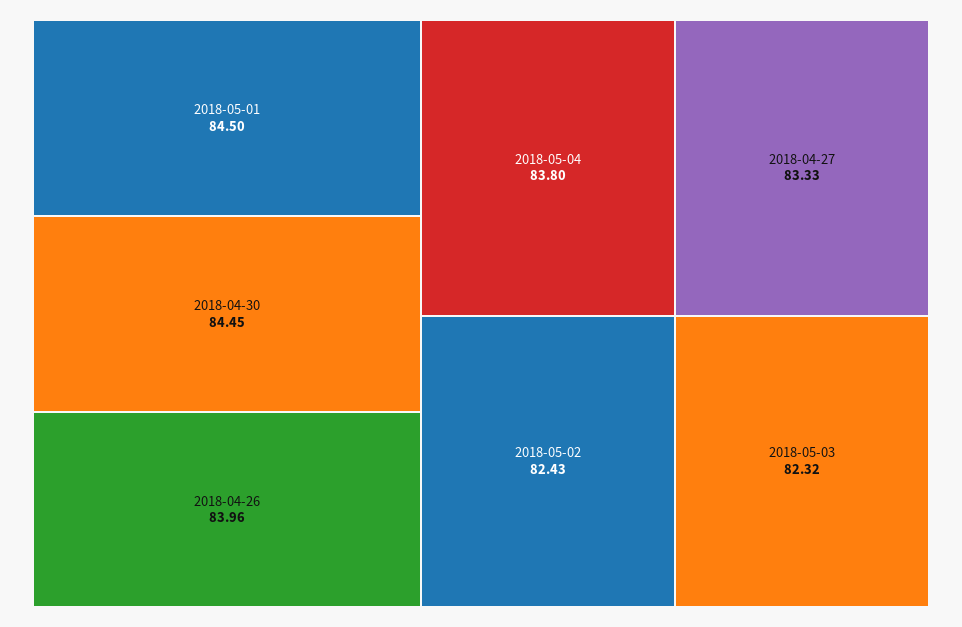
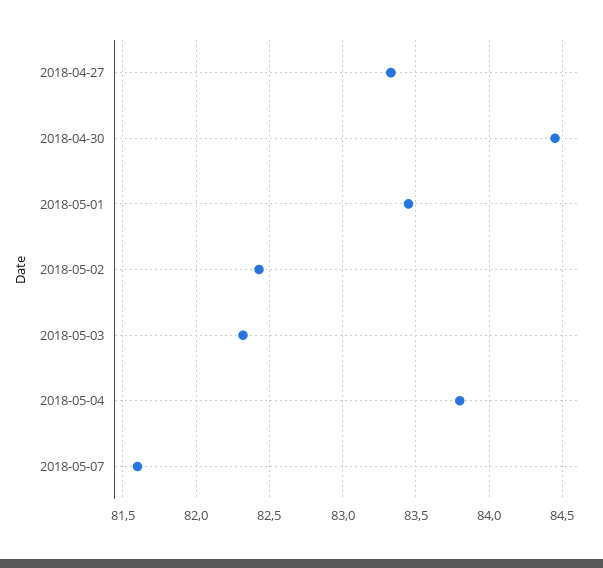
2018-05-01: 84.5 -> 83.45
2018-04-26: 83.96 -> none
2018-05-07: none -> 81.6

